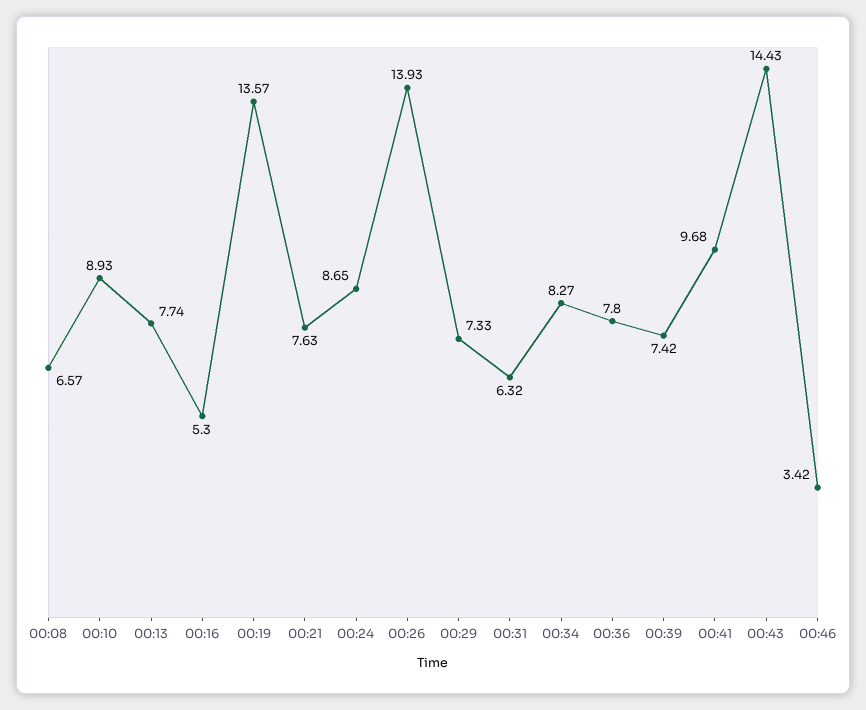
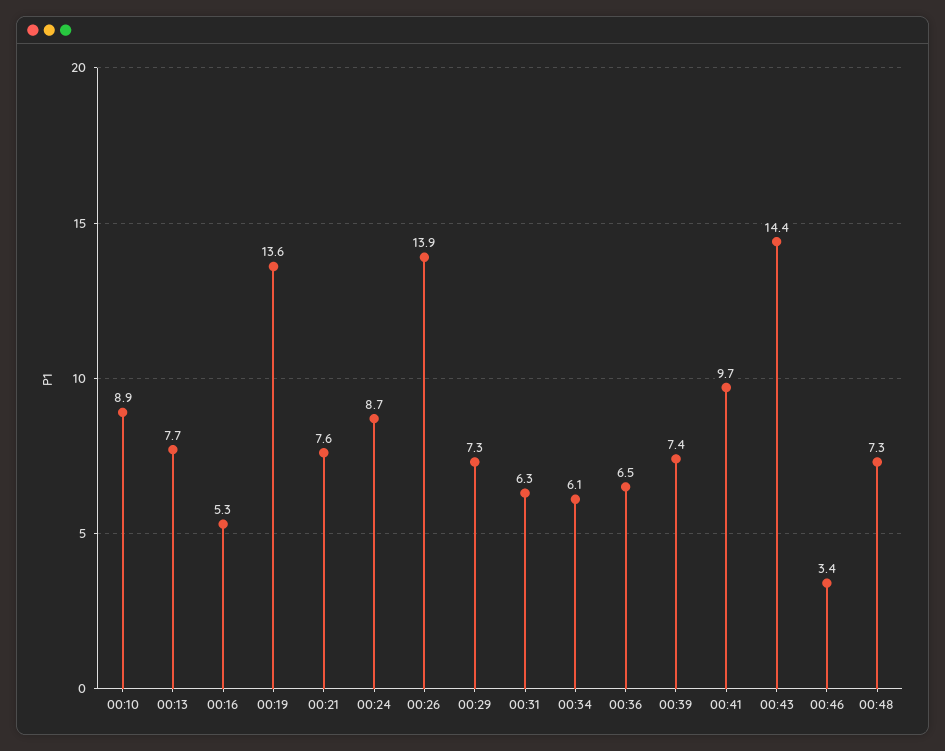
00:08: 6.57 -> none
00:34: 8.27 -> 6.1
00:36: 7.8 -> 6.5
00:48: none -> 7.3

